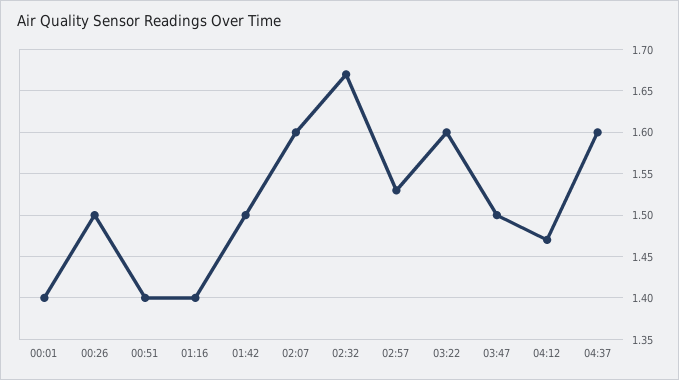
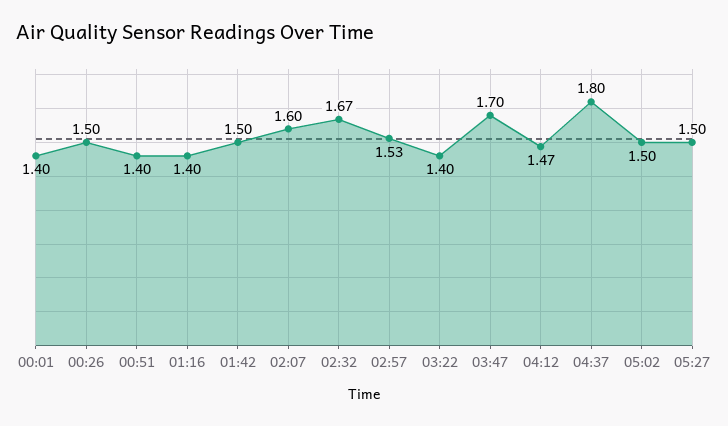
03:22: 1.6 -> 1.4
03:47: 1.5 -> 1.7
04:37: 1.6 -> 1.8
05:02: none -> 1.5
05:27: none -> 1.5

